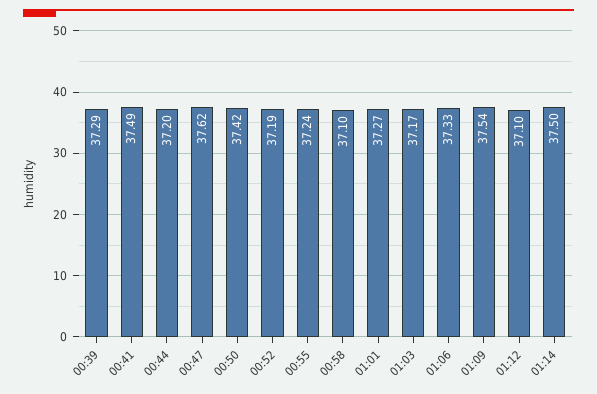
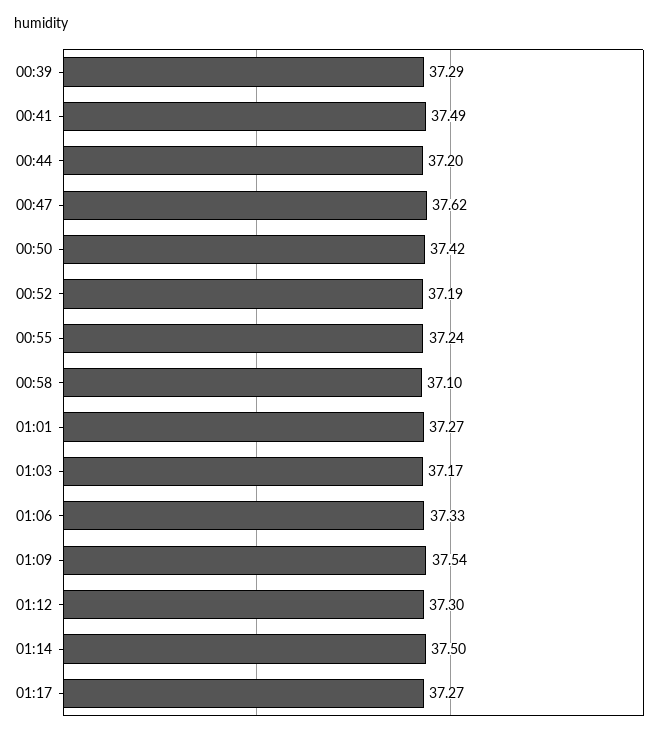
01:12: 37.1 -> 37.3
01:17: none -> 37.27

